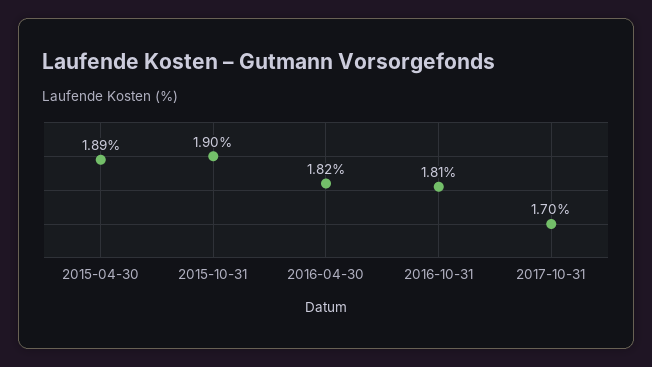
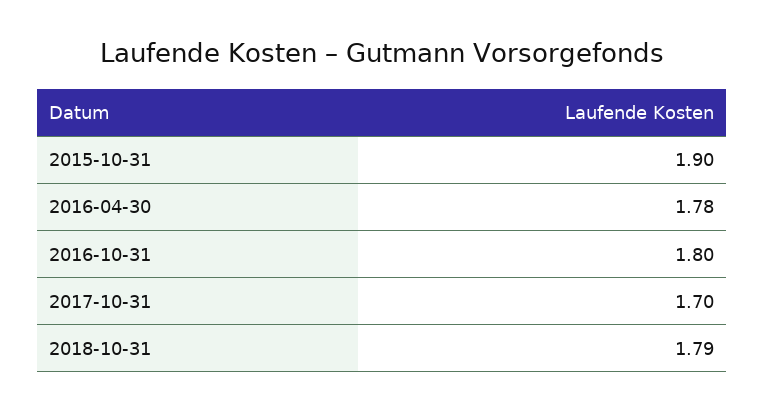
2015-04-30: 1.89 -> none
2016-04-30: 1.82 -> 1.78
2016-10-31: 1.81 -> 1.8
2018-10-31: none -> 1.79

